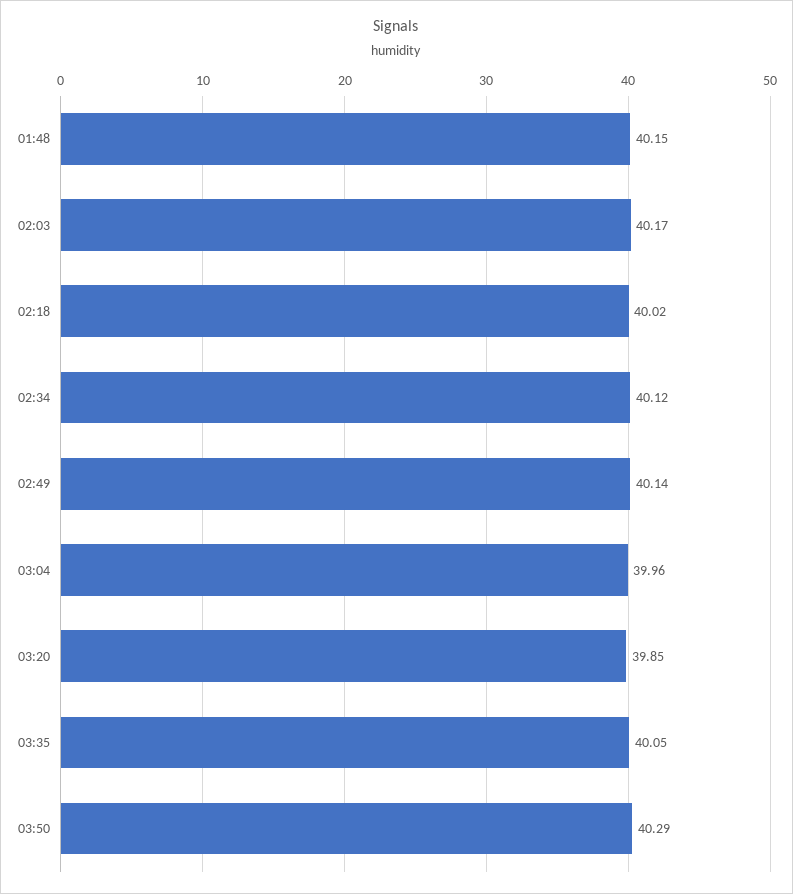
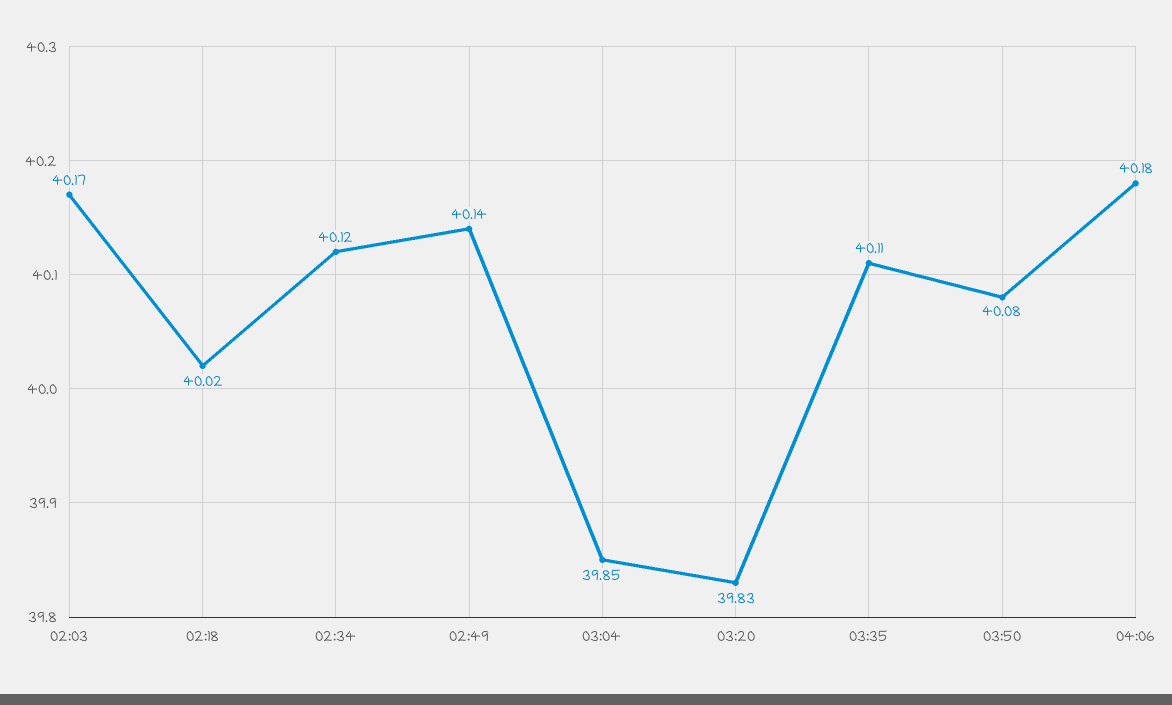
01:48: 40.15 -> none
03:04: 39.96 -> 39.85
03:20: 39.85 -> 39.83
03:35: 40.05 -> 40.11
03:50: 40.29 -> 40.08
04:06: none -> 40.18

